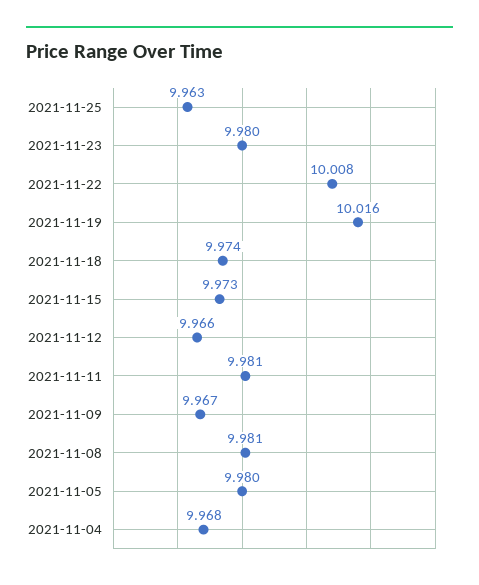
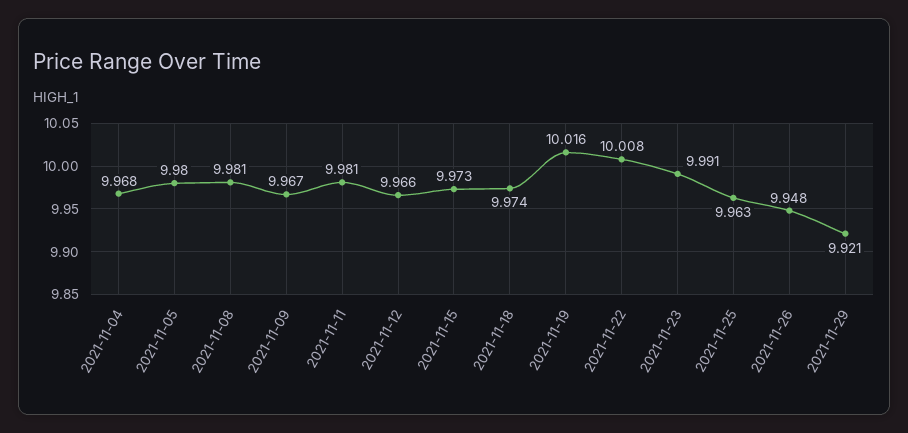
2021-11-23: 9.98 -> 9.991
2021-11-26: none -> 9.948
2021-11-29: none -> 9.921

